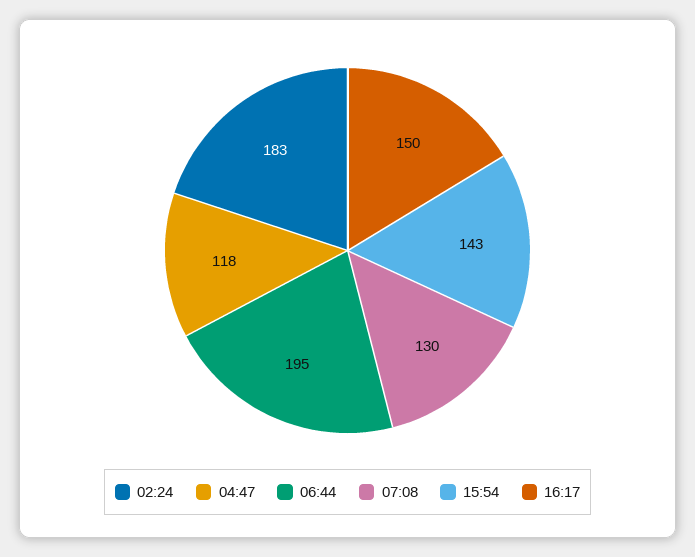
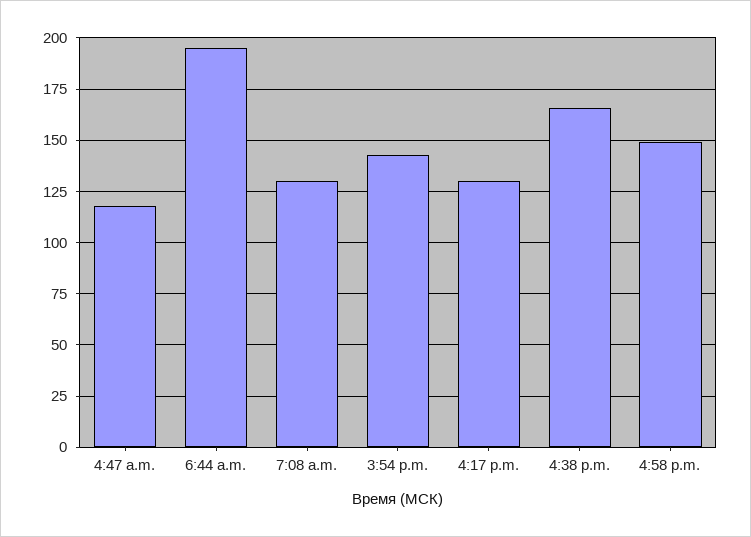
02:24: 183 -> none
16:17: 150 -> 130
4:38 p.m.: none -> 165
4:58 p.m.: none -> 150

